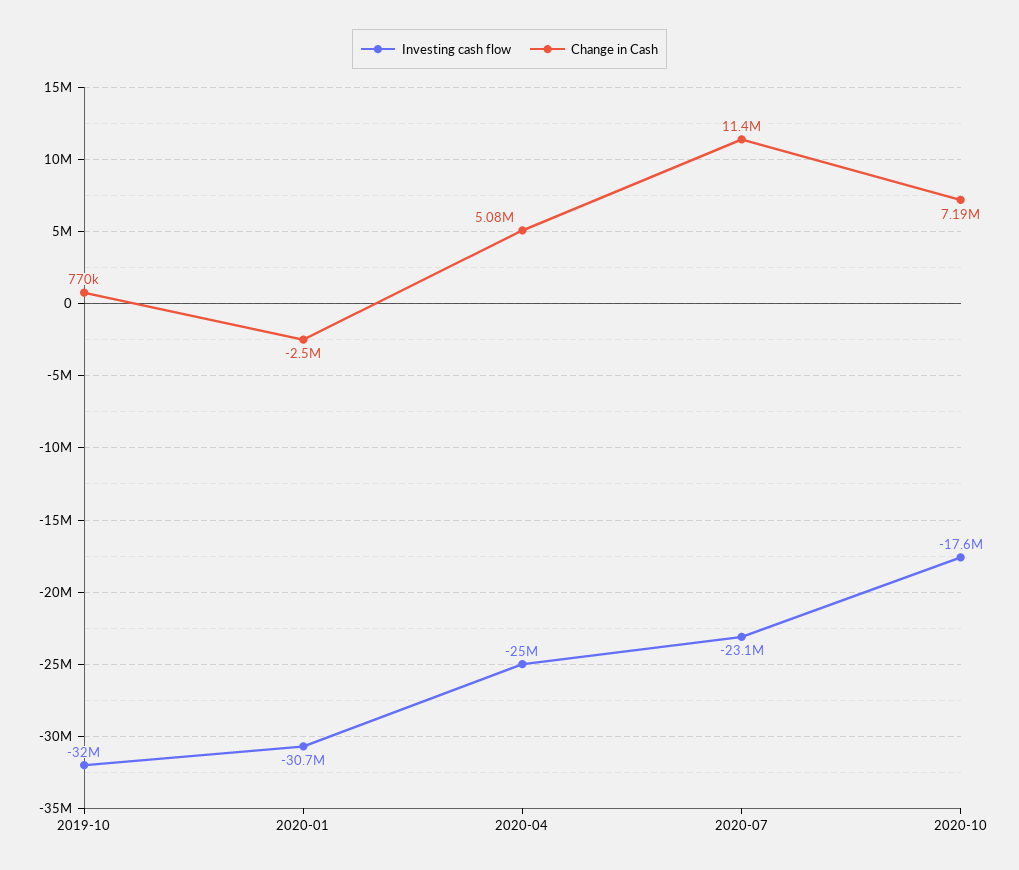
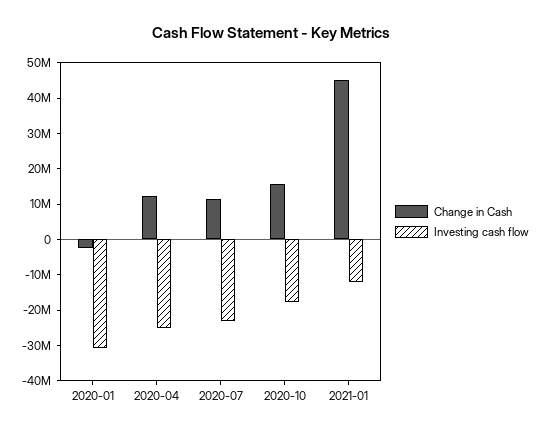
Investing cash flow, 2019-10: -32000000 -> none
Change in Cash, 2019-10: 770000 -> none
Change in Cash, 2020-04: 5080000 -> 12500000
Change in Cash, 2020-10: 7190000 -> 15000000
Change in Cash, 2021-01: none -> 45000000
Investing cash flow, 2021-01: none -> -12500000

